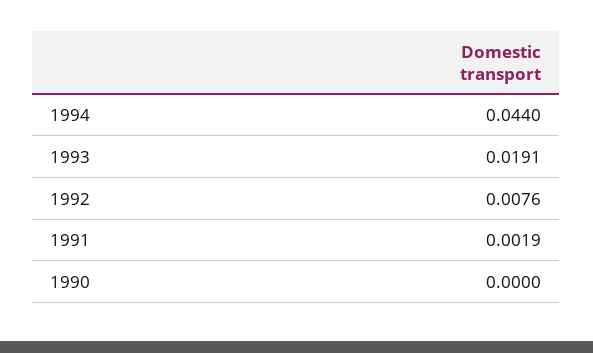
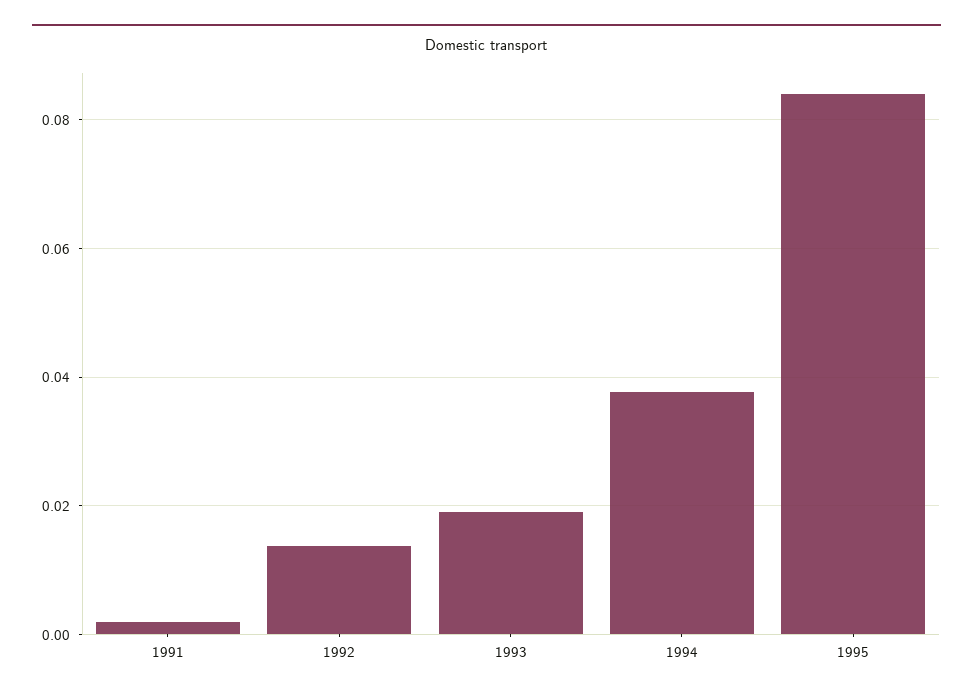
1994: 0.044 -> 0.038
1992: 0.0076 -> 0.014
1990: 0 -> none
1995: none -> 0.084

